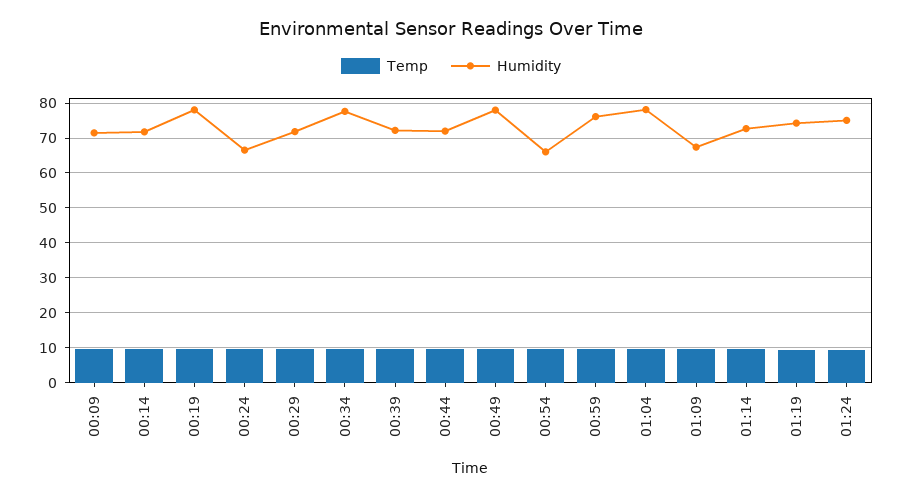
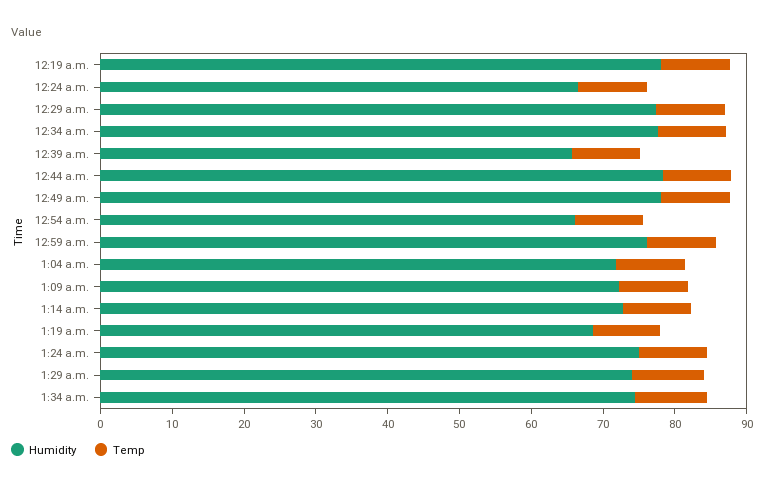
Temp, 00:09: 10 -> none
Humidity, 00:09: 72 -> none
Temp, 00:14: 10 -> none
Humidity, 00:14: 72 -> none
Humidity, 00:29: 72 -> 78
Humidity, 00:39: 72 -> 66
Humidity, 00:44: 72 -> 78
Humidity, 01:04: 78 -> 72
Humidity, 01:09: 68 -> 72
Humidity, 01:19: 74 -> 68
Humidity, 1:29 a.m.: none -> 74
Temp, 1:29 a.m.: none -> 10
Humidity, 1:34 a.m.: none -> 74
Temp, 1:34 a.m.: none -> 10

